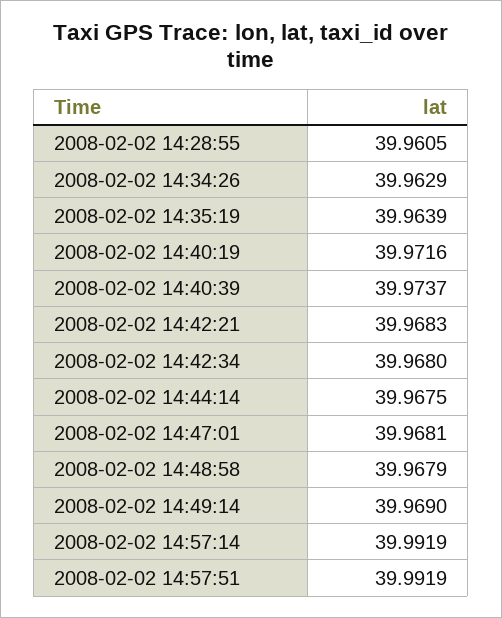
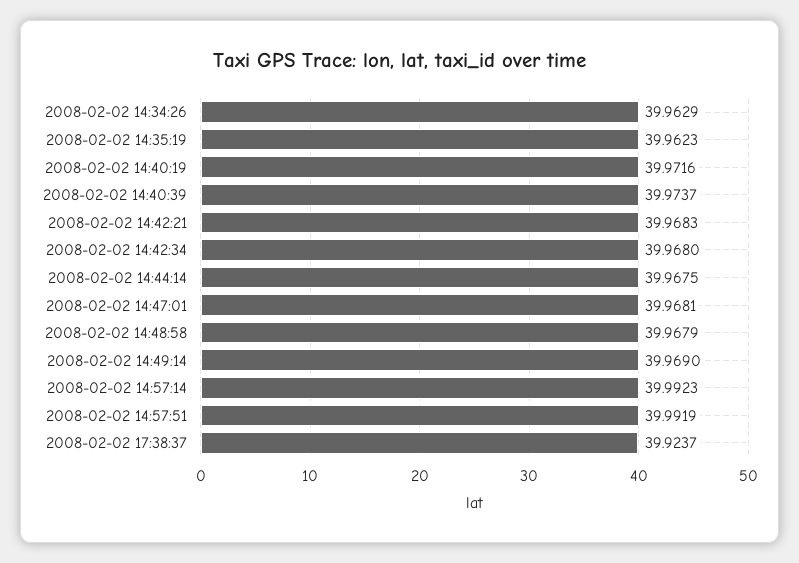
2008-02-02 14:28:55: 39.9605 -> none
2008-02-02 14:35:19: 39.9639 -> 39.9623
2008-02-02 14:57:14: 39.9919 -> 39.9923
2008-02-02 17:38:37: none -> 39.9237

